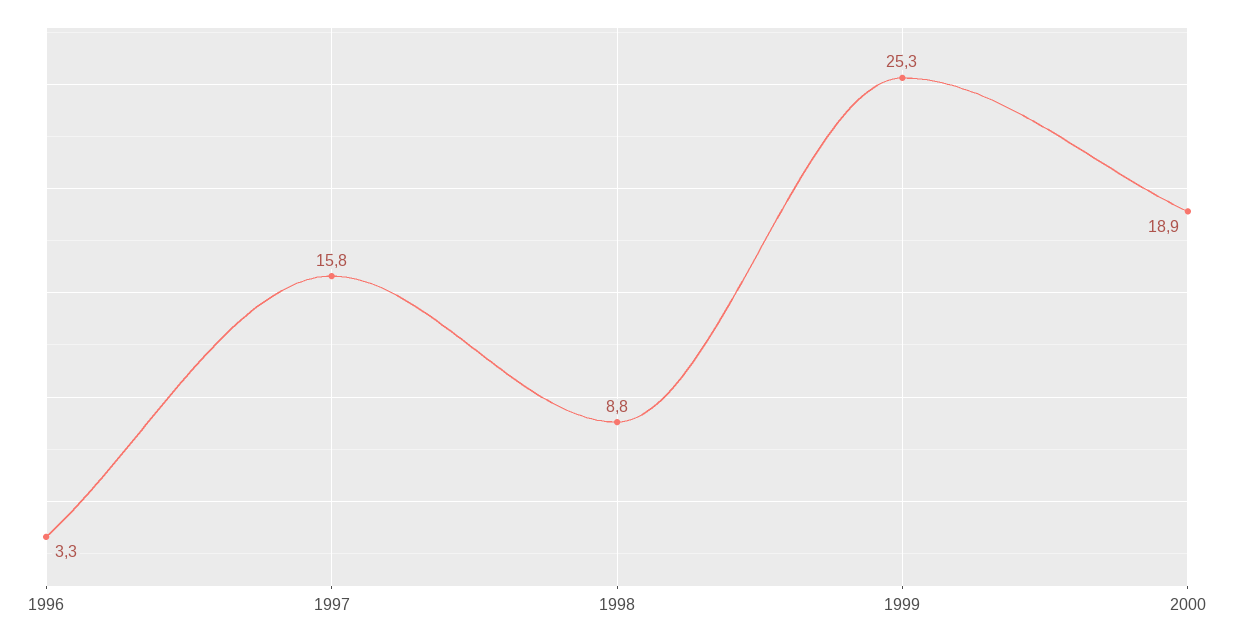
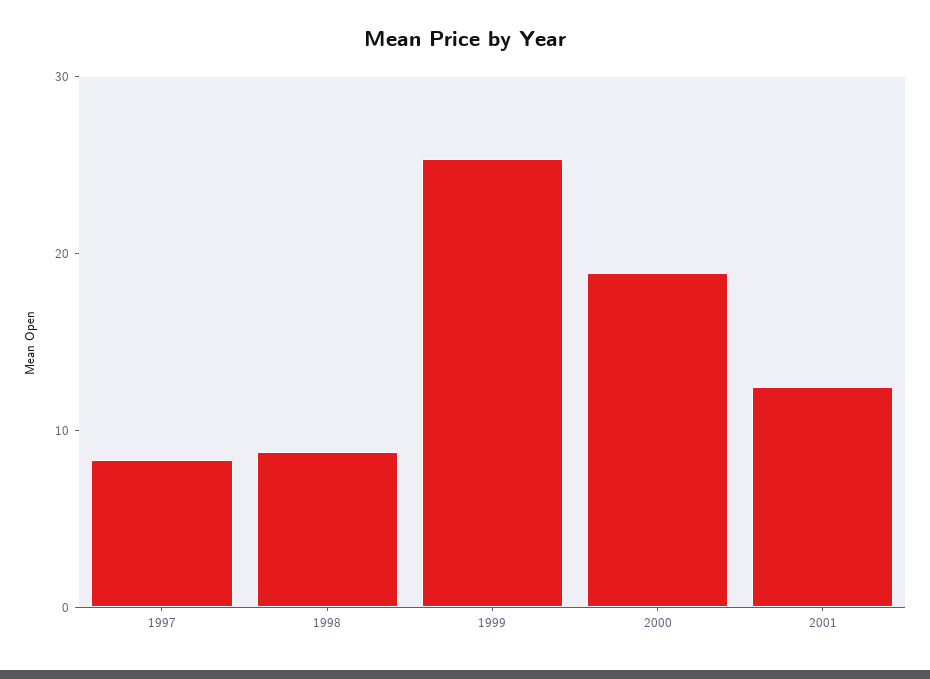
1996: 3.3 -> none
1997: 15.8 -> 8
2001: none -> 12

